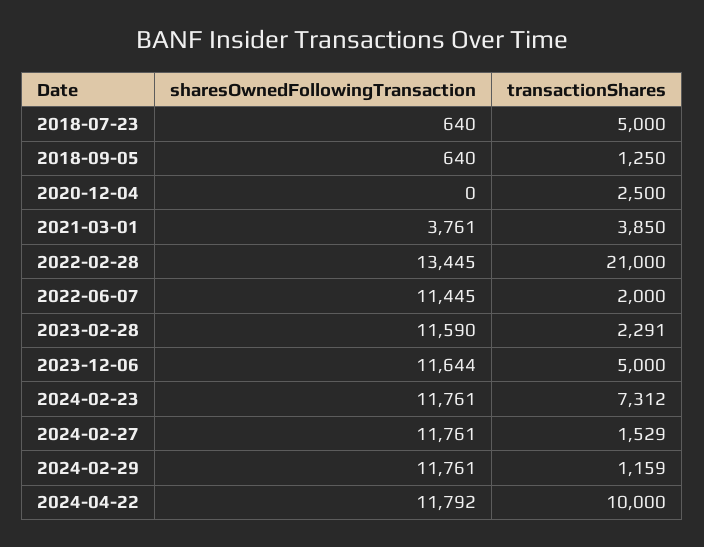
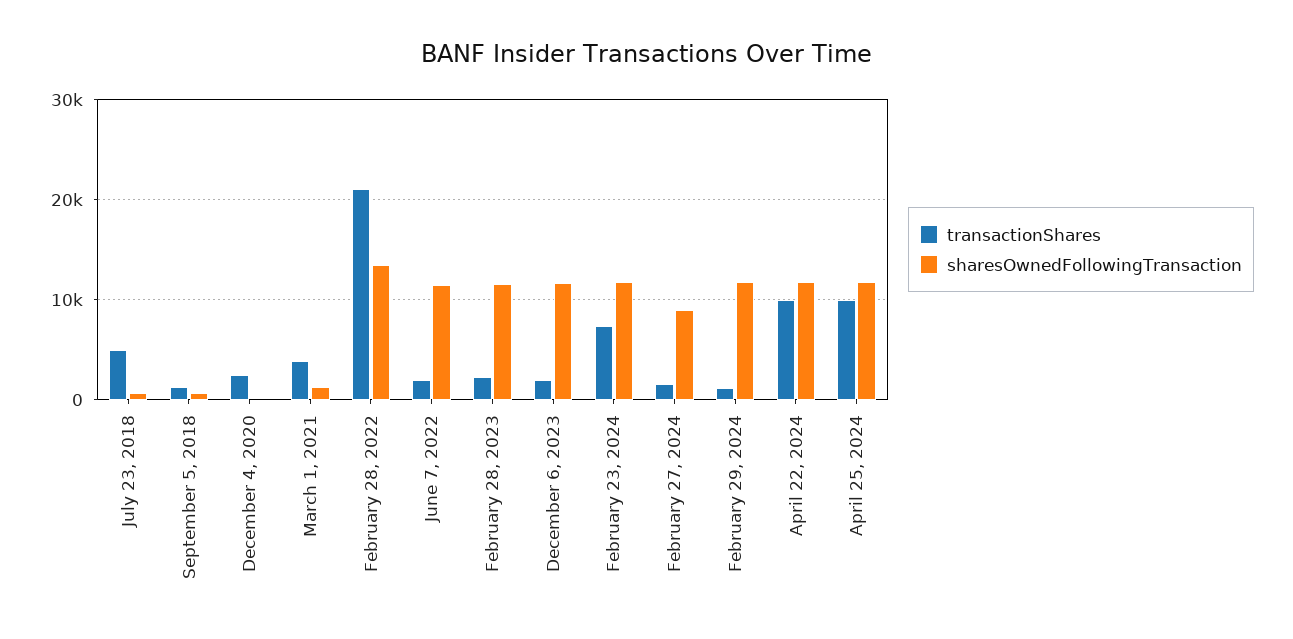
sharesOwnedFollowingTransaction, 2021-03-01: 3761 -> 1000
transactionShares, 2023-12-06: 5000 -> 2000
sharesOwnedFollowingTransaction, 2024-02-27: 11761 -> 9000
transactionShares, April 25, 2024: none -> 10000
sharesOwnedFollowingTransaction, April 25, 2024: none -> 12000

